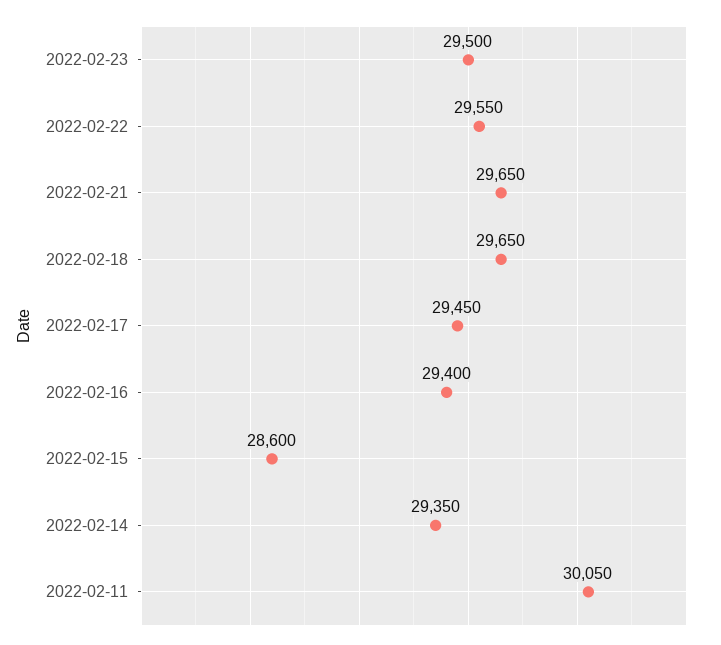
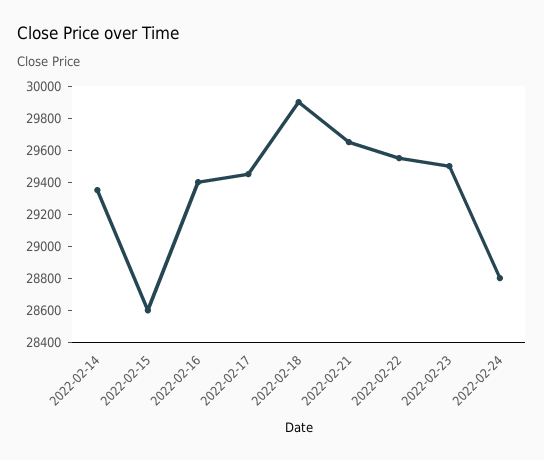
2022-02-18: 29650 -> 29900
2022-02-11: 30050 -> none
2022-02-24: none -> 28800

